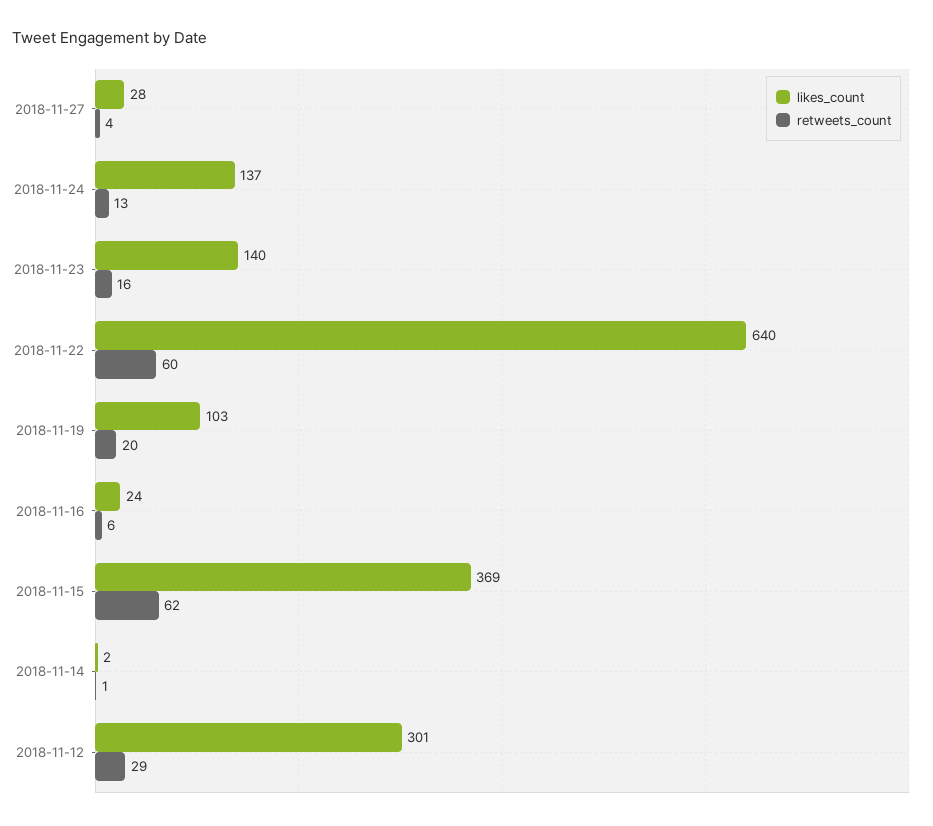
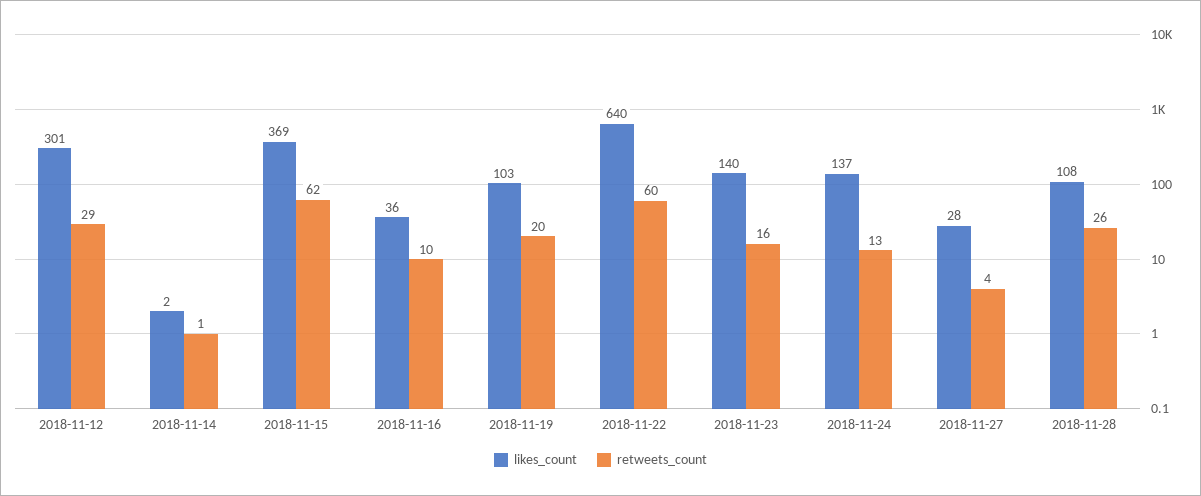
likes_count, 2018-11-16: 24 -> 36
retweets_count, 2018-11-16: 6 -> 10
likes_count, 2018-11-28: none -> 108
retweets_count, 2018-11-28: none -> 26

